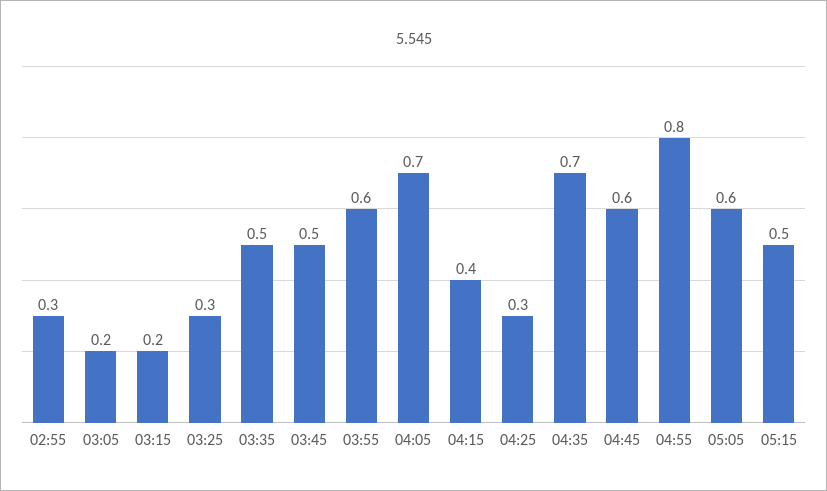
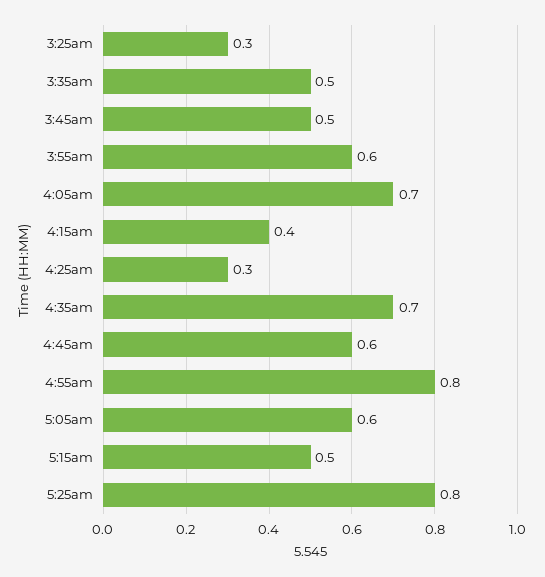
02:55: 0.3 -> none
03:05: 0.2 -> none
03:15: 0.2 -> none
5:25am: none -> 0.8

